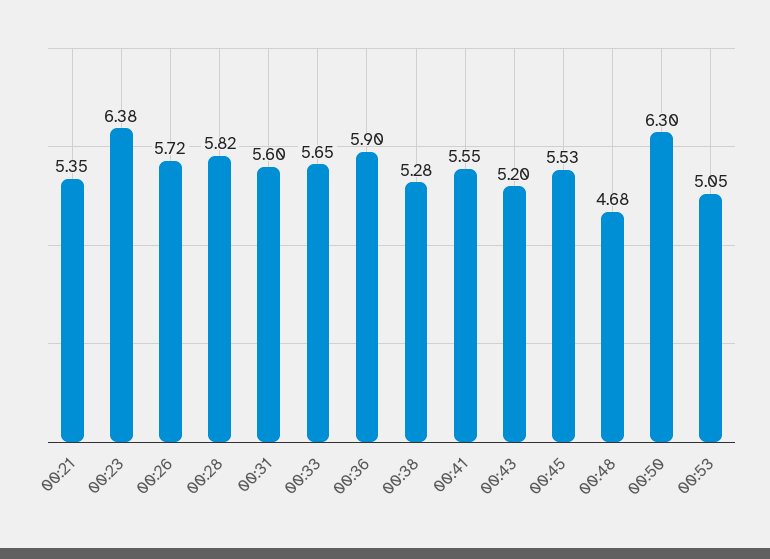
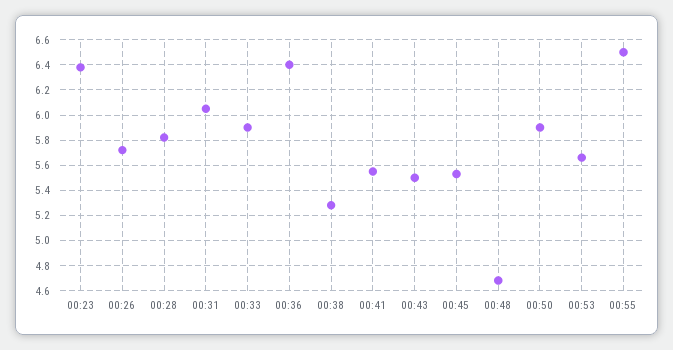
00:21: 5.35 -> none
00:31: 5.6 -> 6.05
00:33: 5.65 -> 5.9
00:36: 5.9 -> 6.4
00:43: 5.2 -> 5.5
00:50: 6.3 -> 5.9
00:53: 5.05 -> 5.65
00:55: none -> 6.5

